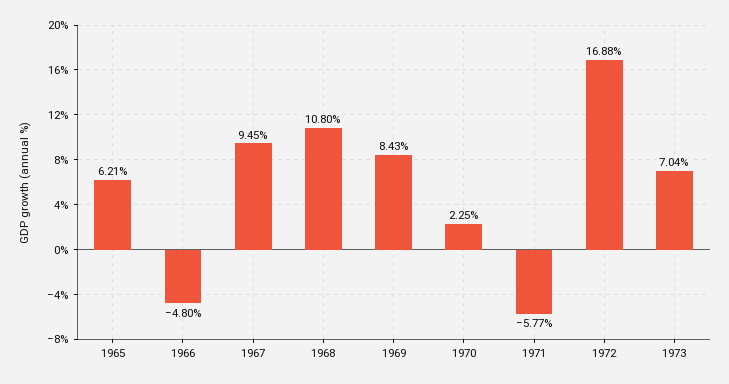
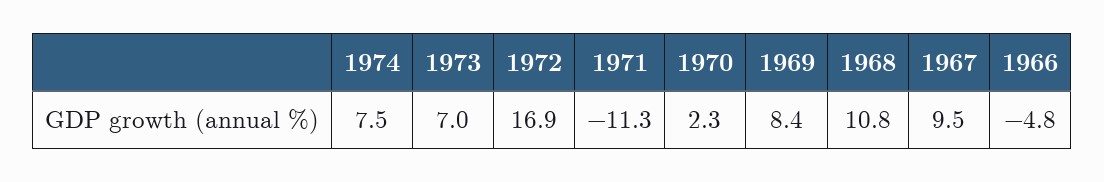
1965: 6.21 -> none
1971: -5.77 -> -11.3
1974: none -> 7.5

